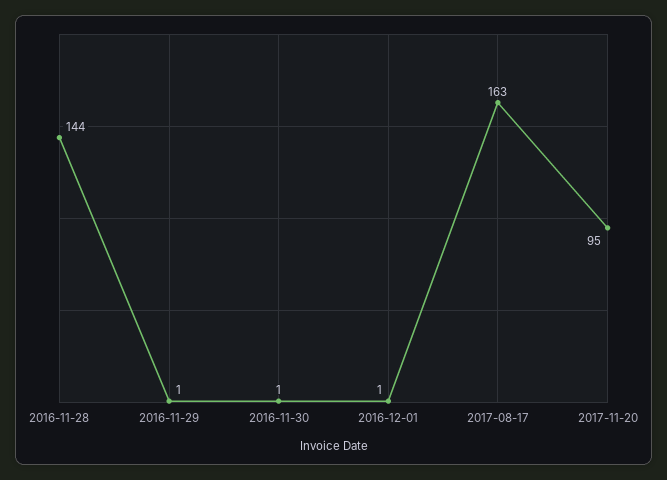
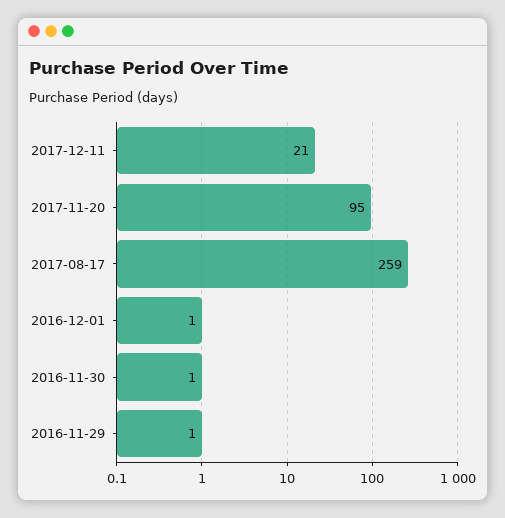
2016-11-28: 144 -> none
2017-08-17: 163 -> 259
2017-12-11: none -> 21

